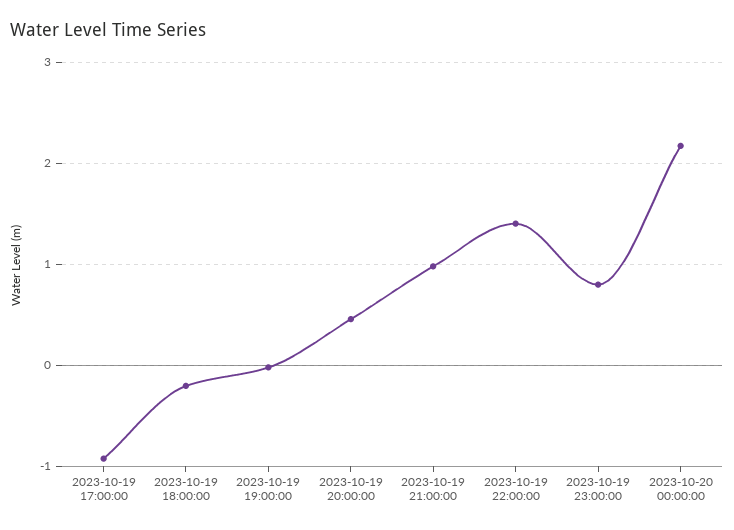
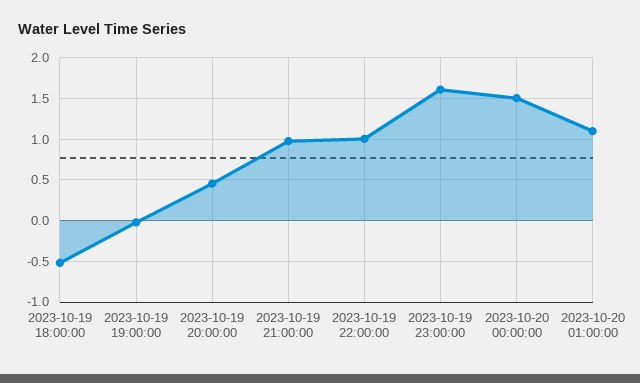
2023-10-19 17:00:00: -0.9 -> none
2023-10-19 18:00:00: -0.2 -> -0.5
2023-10-19 22:00:00: 1.4 -> 1
2023-10-19 23:00:00: 0.8 -> 1.6
2023-10-20 00:00:00: 2.2 -> 1.5
2023-10-20 01:00:00: none -> 1.1

